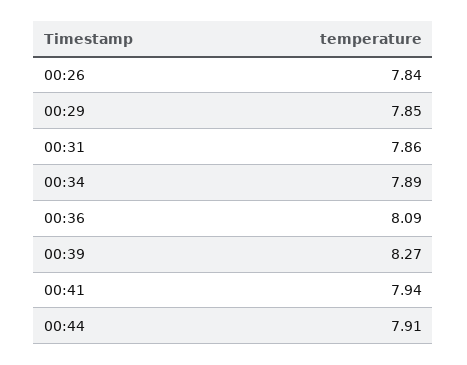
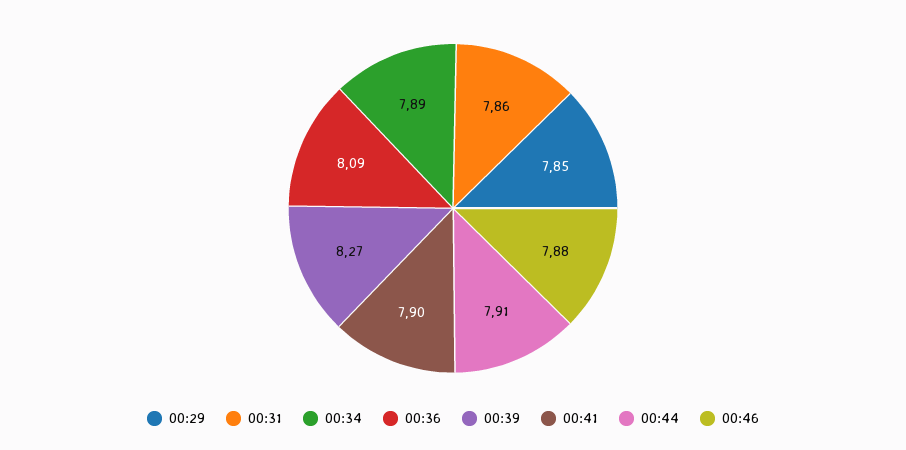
00:26: 7.84 -> none
00:41: 7.94 -> 7.9
00:46: none -> 7.88

